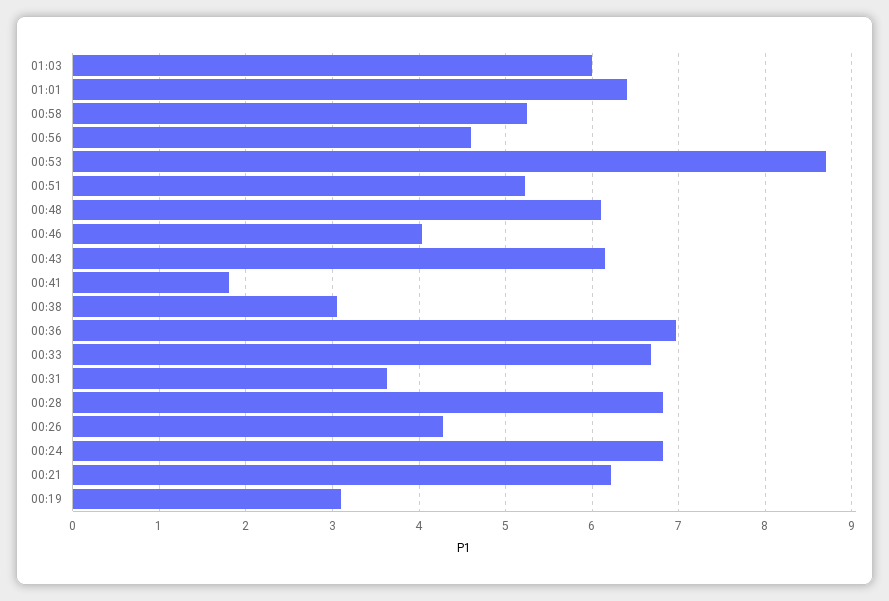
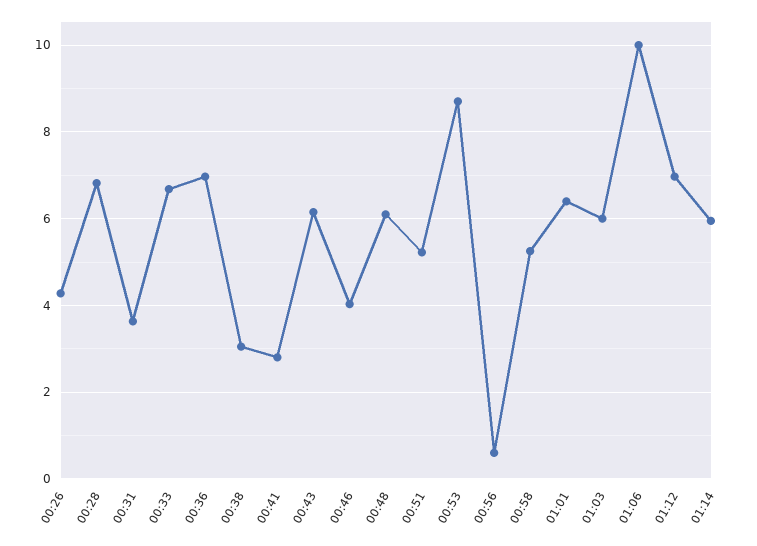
00:56: 4.6 -> 0.6
00:41: 1.8 -> 2.8
00:24: 6.8 -> none
00:21: 6.2 -> none
00:19: 3.1 -> none
01:06: none -> 10
01:12: none -> 7
01:14: none -> 6

